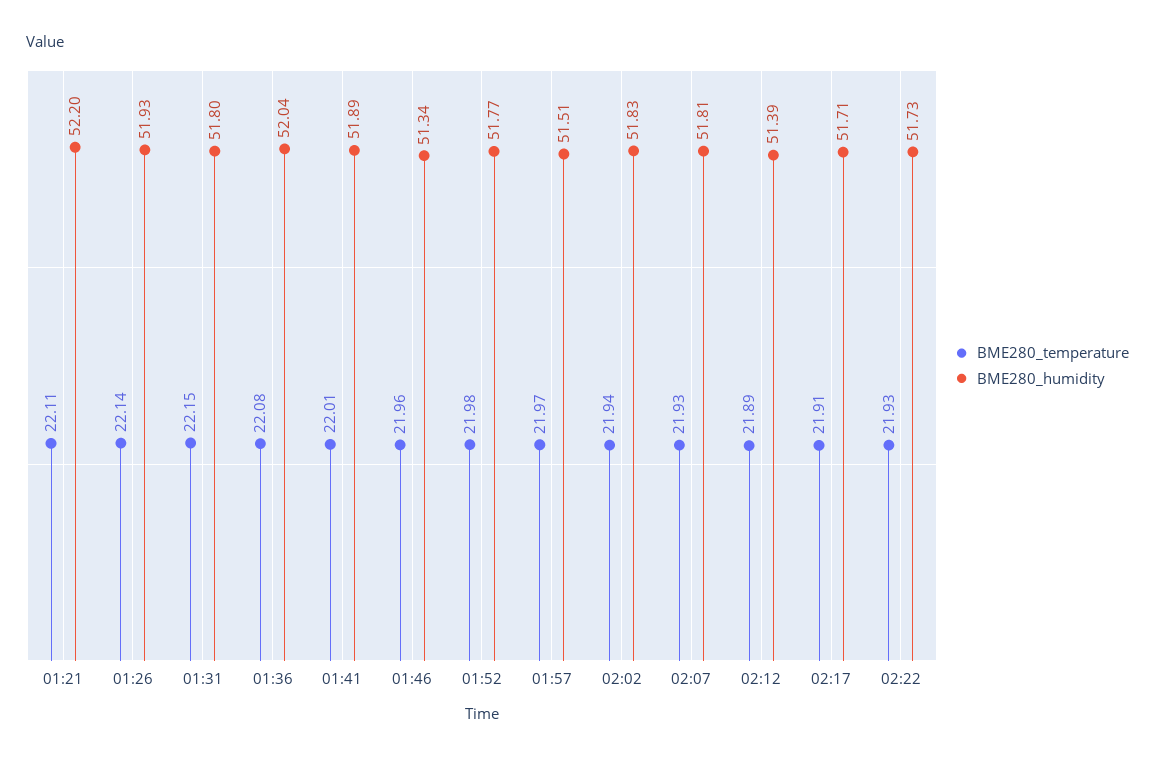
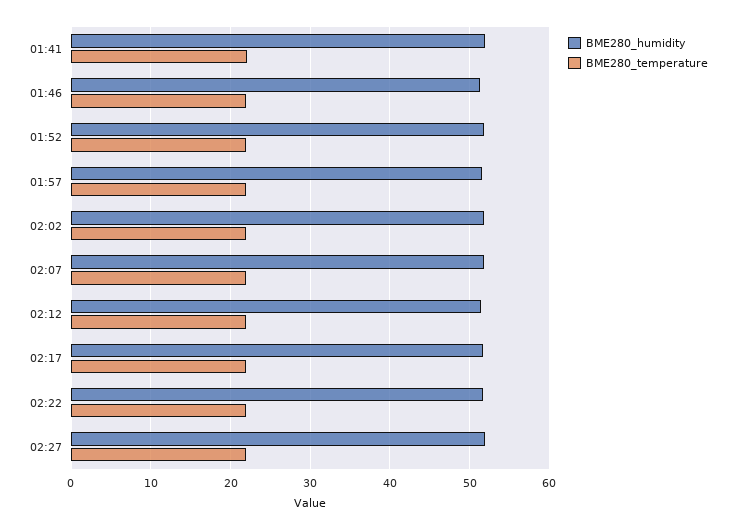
BME280_temperature, 01:21: 22.11 -> none
BME280_humidity, 01:21: 52.2 -> none
BME280_temperature, 01:26: 22.14 -> none
BME280_humidity, 01:26: 51.93 -> none
BME280_temperature, 01:31: 22.15 -> none
BME280_humidity, 01:31: 51.8 -> none
BME280_temperature, 01:36: 22.08 -> none
BME280_humidity, 01:36: 52.04 -> none
BME280_humidity, 02:27: none -> 52
BME280_temperature, 02:27: none -> 22

